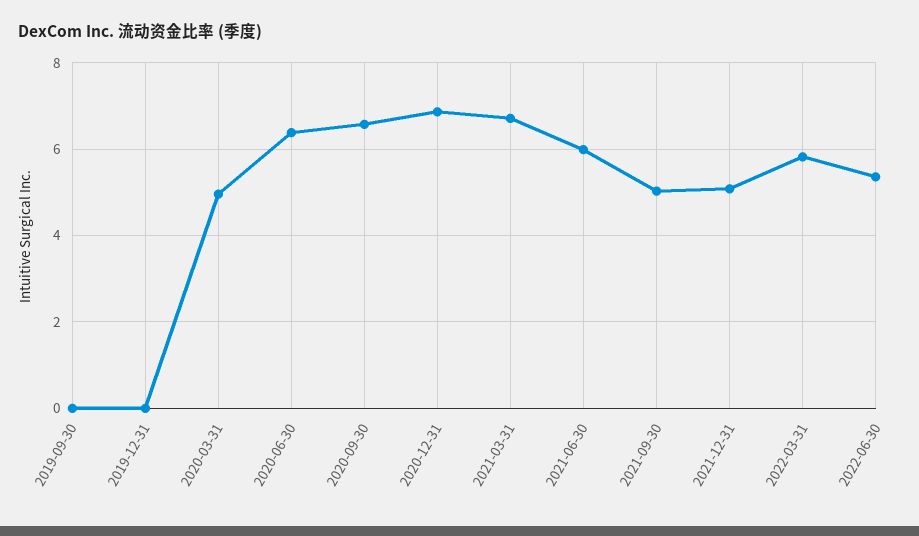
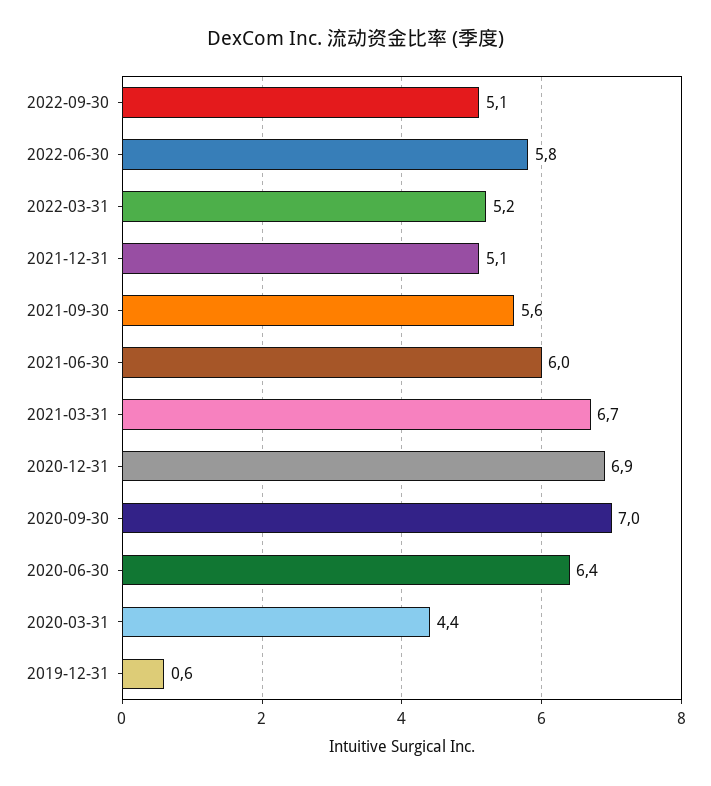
2019-09-30: 0 -> none
2019-12-31: 0 -> 0.6
2020-03-31: 5 -> 4.4
2020-09-30: 6.6 -> 7
2021-09-30: 5 -> 5.6
2022-03-31: 5.8 -> 5.2
2022-06-30: 5.4 -> 5.8
2022-09-30: none -> 5.1

